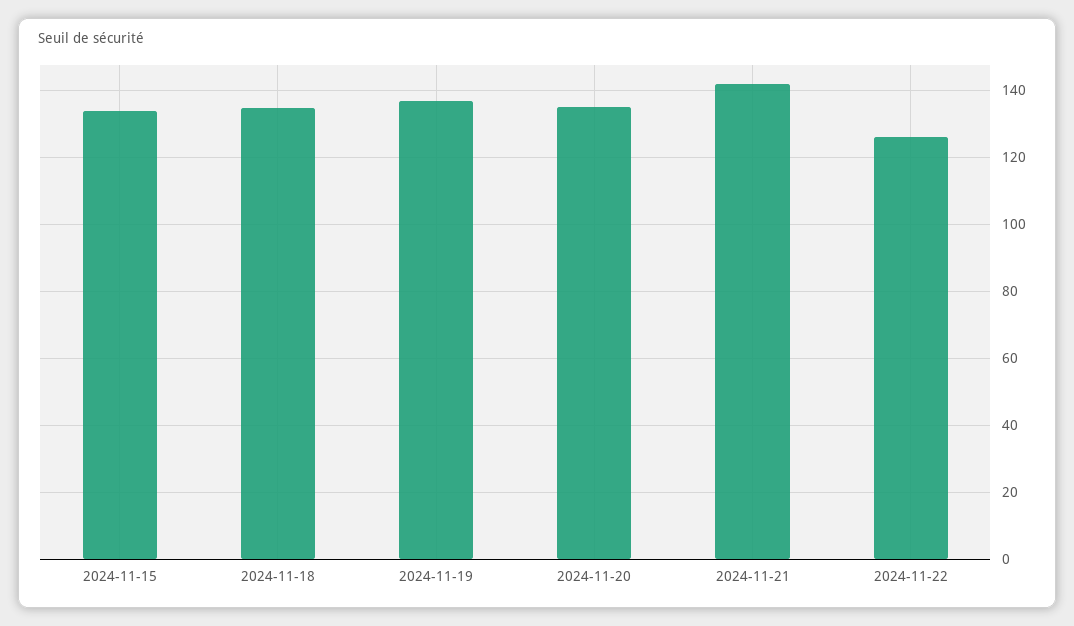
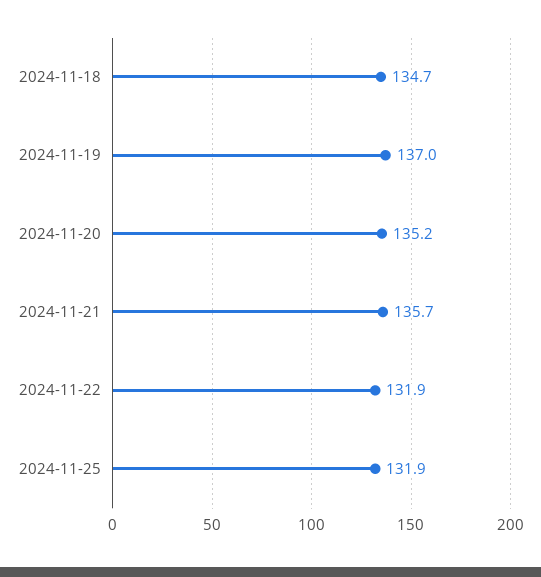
2024-11-15: 134 -> none
2024-11-21: 142 -> 135.7
2024-11-22: 126 -> 131.9
2024-11-25: none -> 131.9

